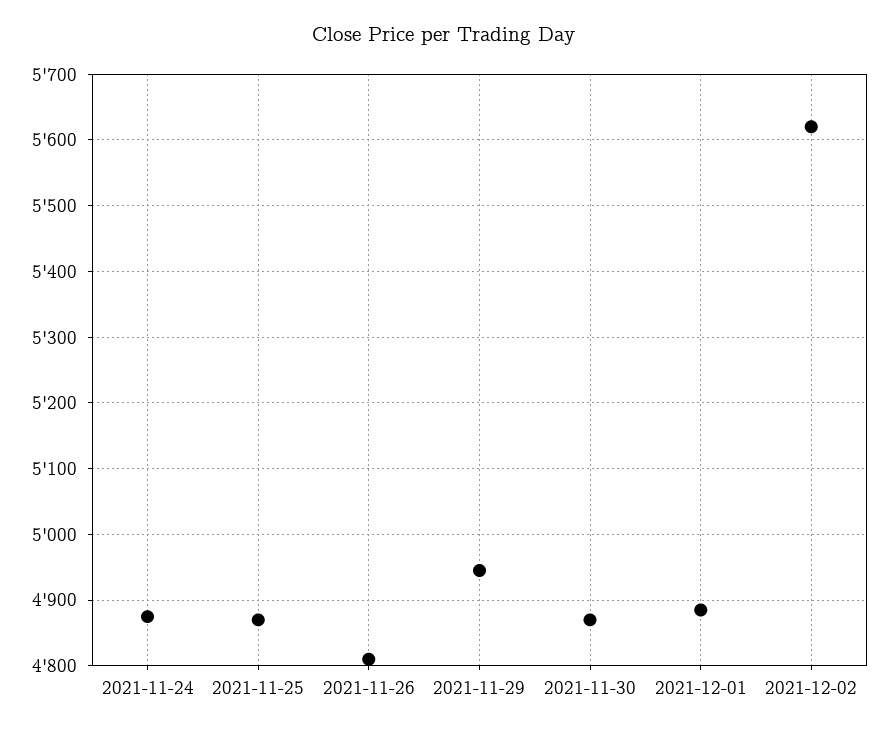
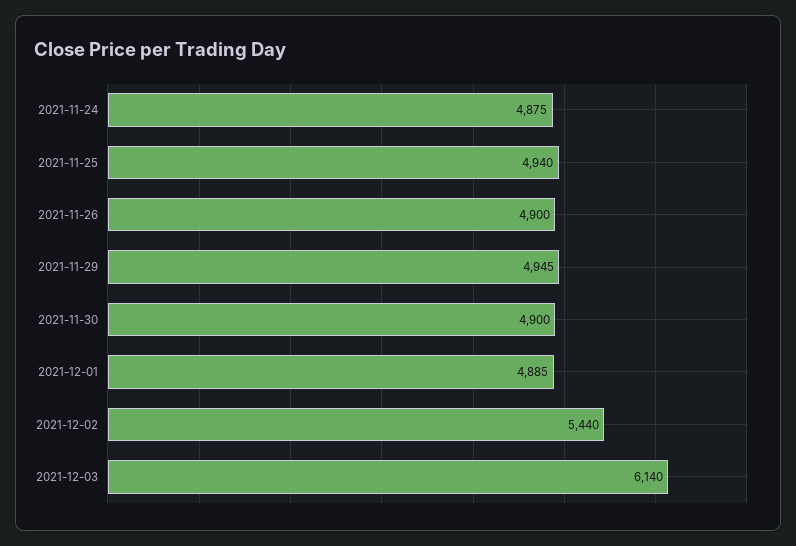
2021-11-25: 4870 -> 4940
2021-11-26: 4810 -> 4900
2021-11-30: 4870 -> 4900
2021-12-02: 5620 -> 5440
2021-12-03: none -> 6140

